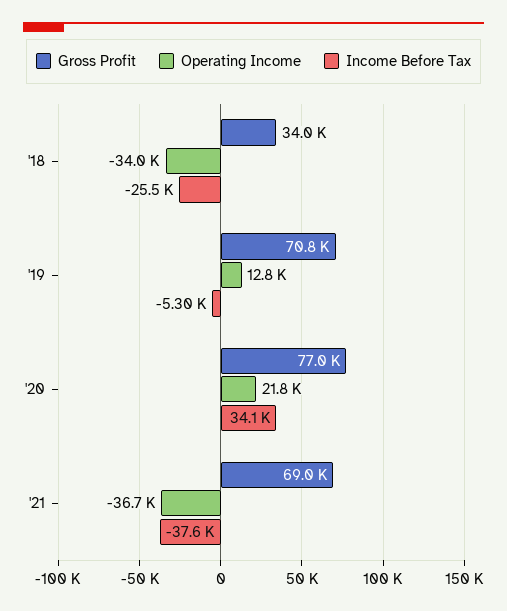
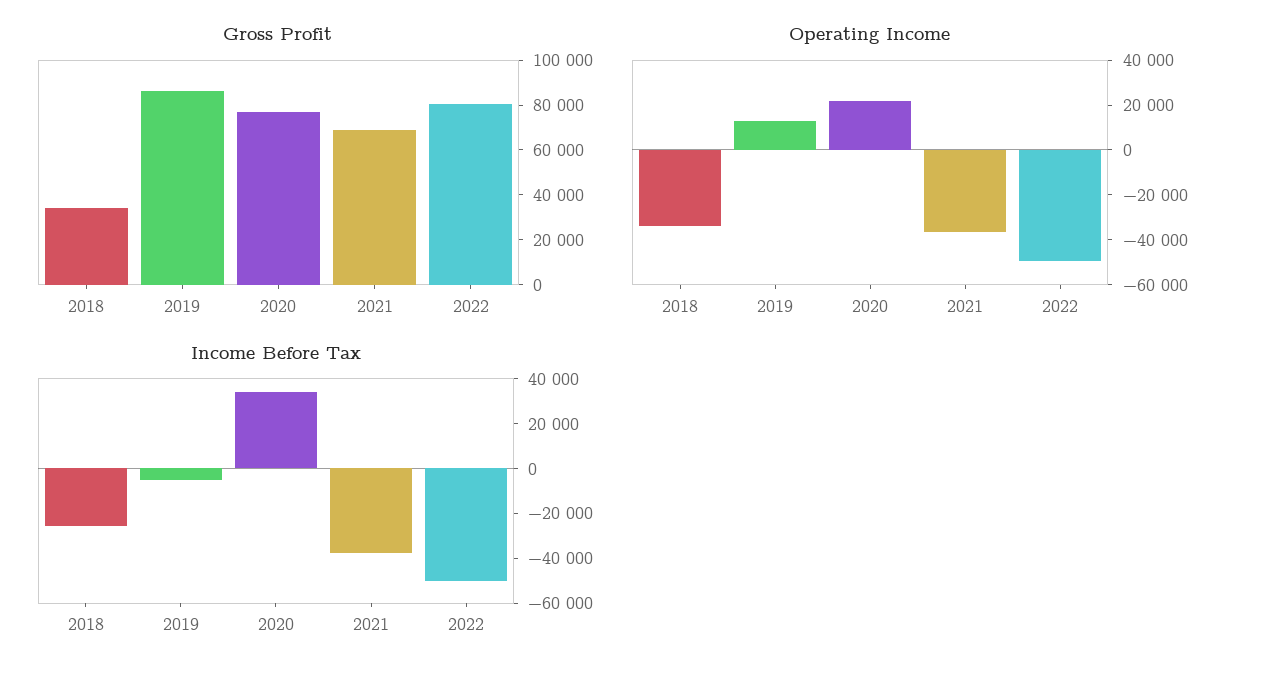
Gross Profit, '19: 70800 -> 85000
Gross Profit, 2022: none -> 80000
Operating Income, 2022: none -> -50000
Income Before Tax, 2022: none -> -50000

